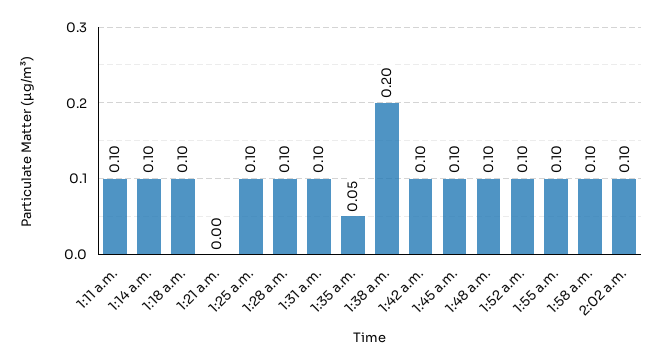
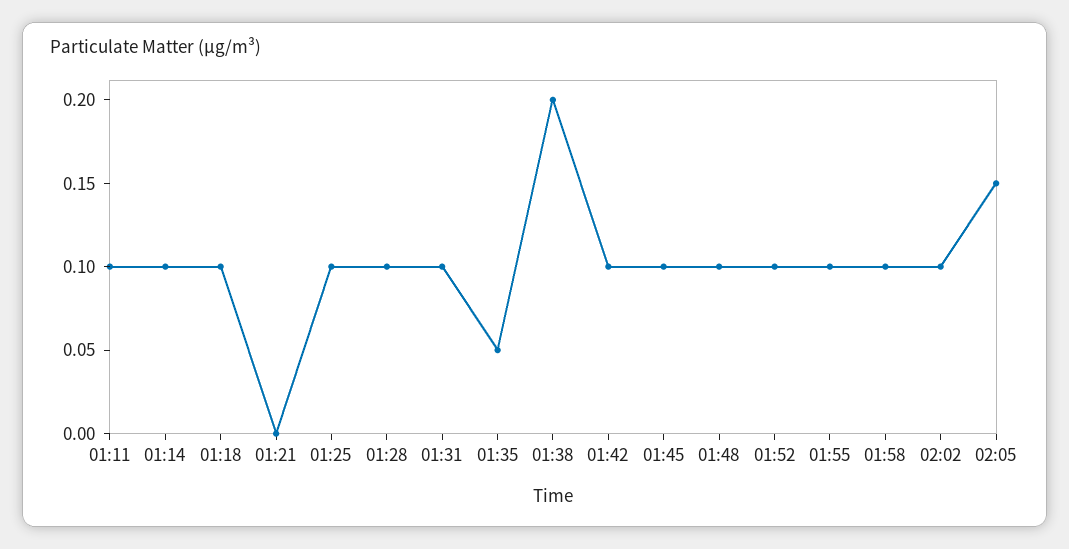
02:05: none -> 0.15

